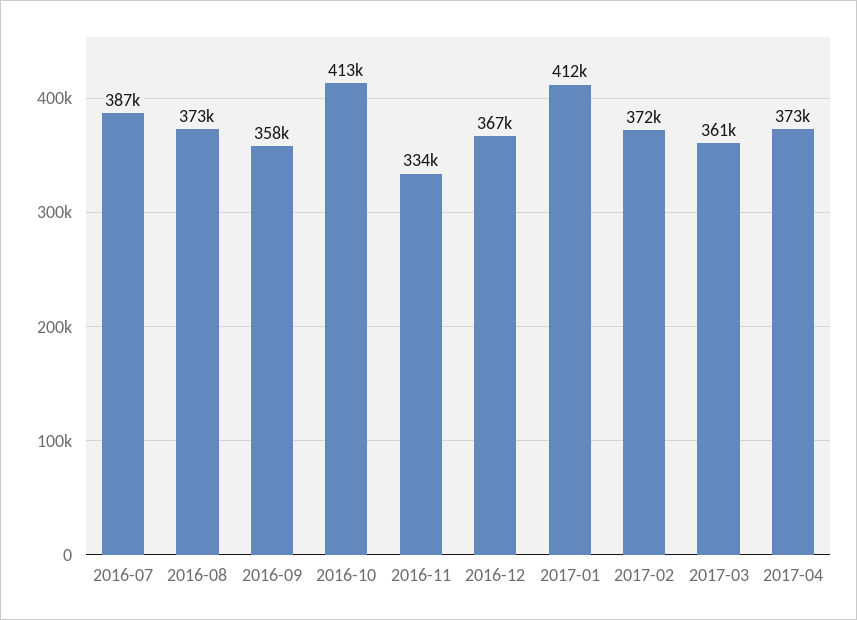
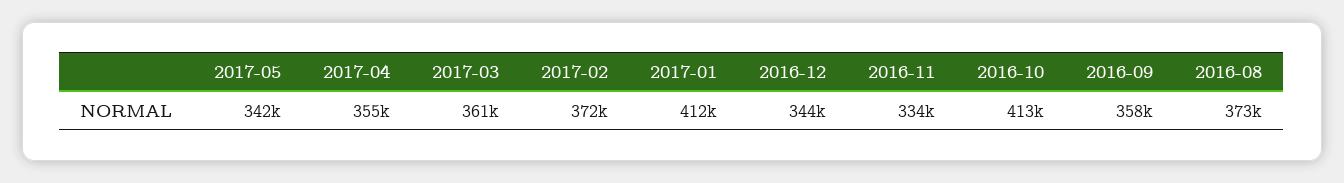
2016-07: 387000 -> none
2016-12: 367000 -> 344000
2017-04: 373000 -> 355000
2017-05: none -> 342000

